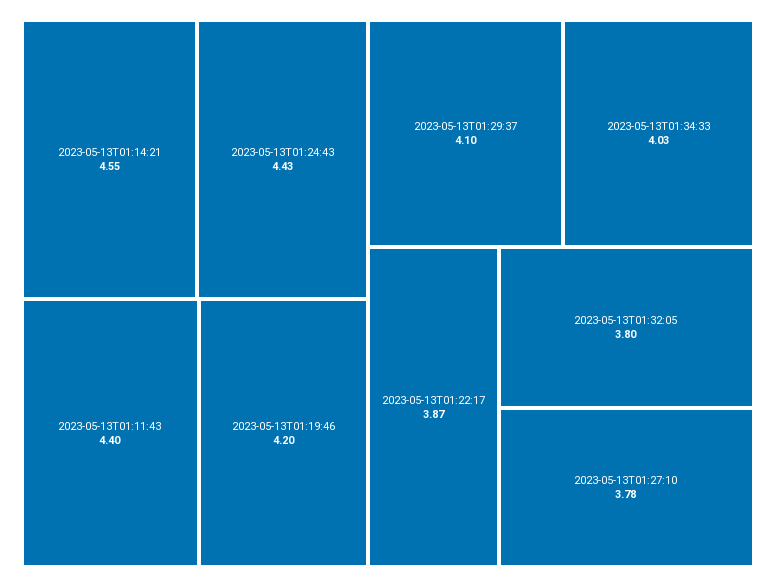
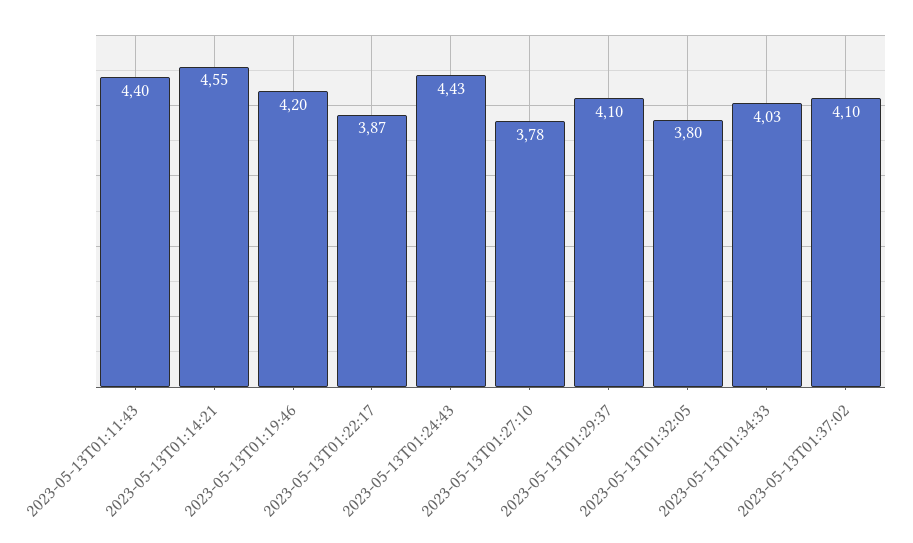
2023-05-13T01:37:02: none -> 4.1

